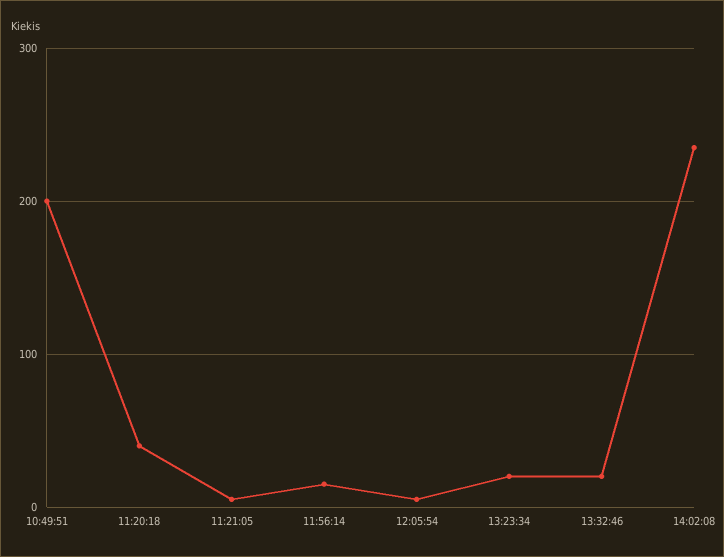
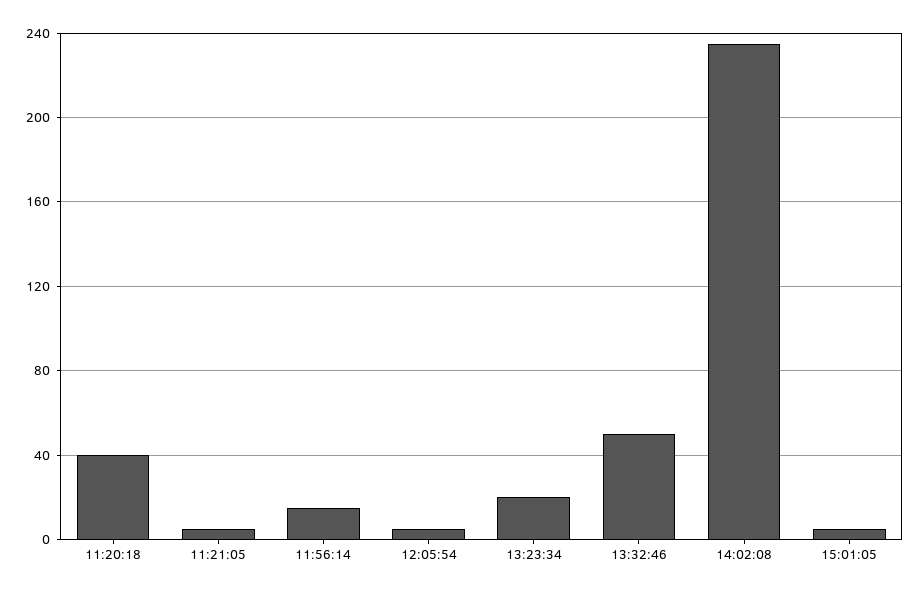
10:49:51: 200 -> none
13:32:46: 20 -> 50
15:01:05: none -> 5

